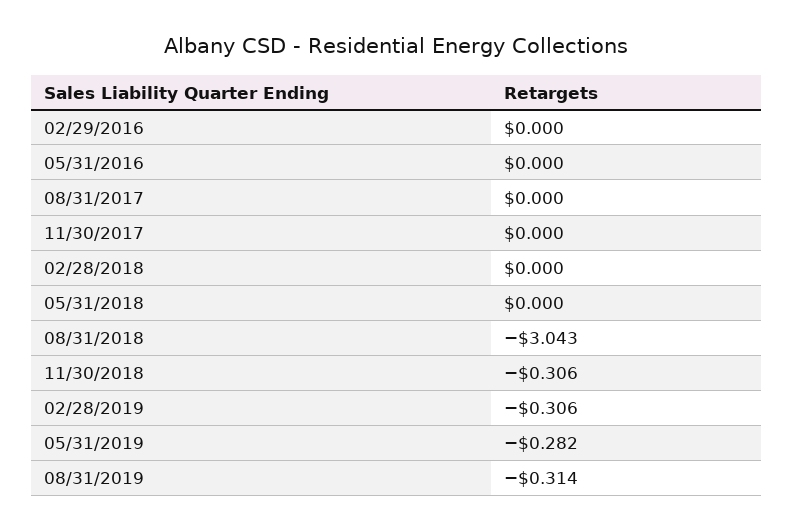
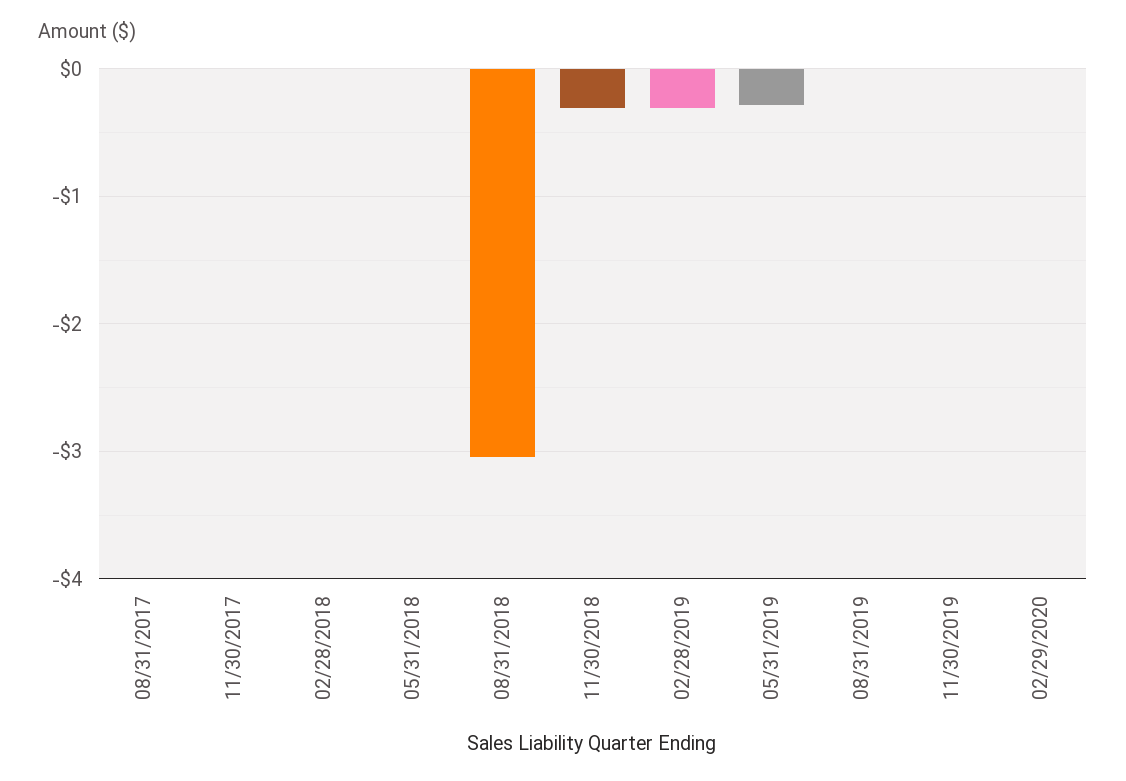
02/29/2016: 0 -> none
05/31/2016: 0 -> none
08/31/2019: -0.314 -> 0
11/30/2019: none -> 0
02/29/2020: none -> 0

